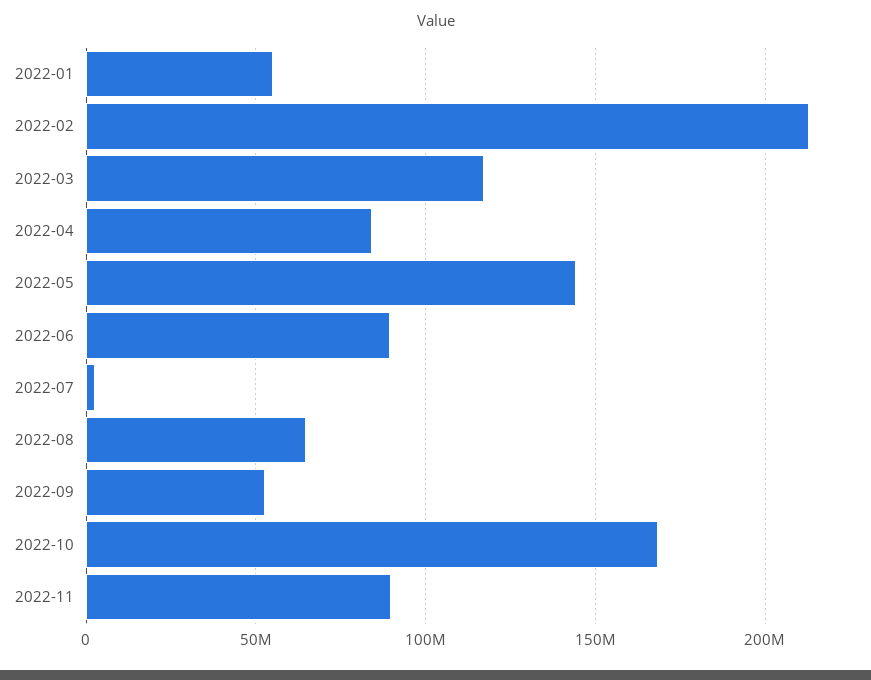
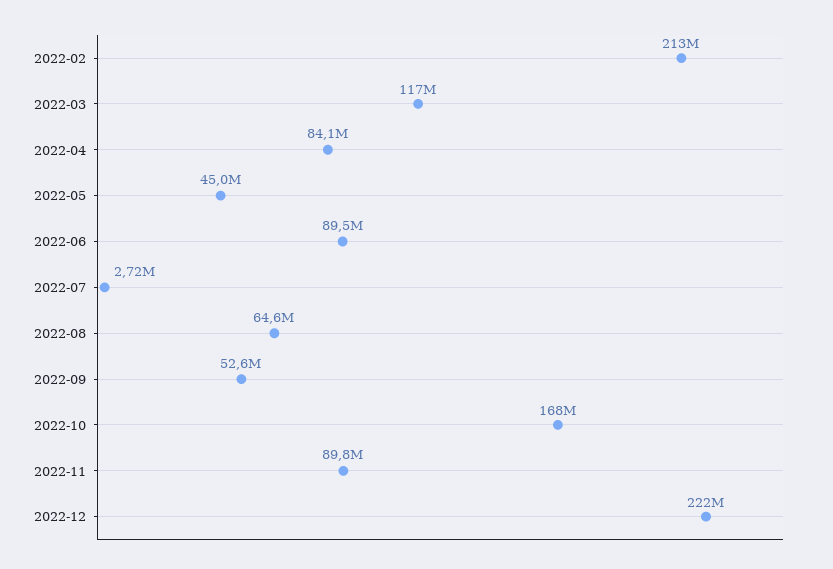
2022-01: 55000000 -> none
2022-05: 145000000 -> 45000000
2022-12: none -> 222000000

